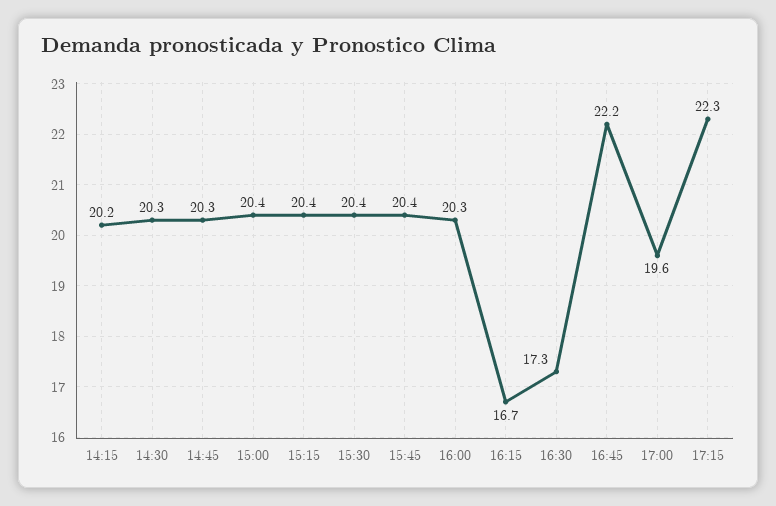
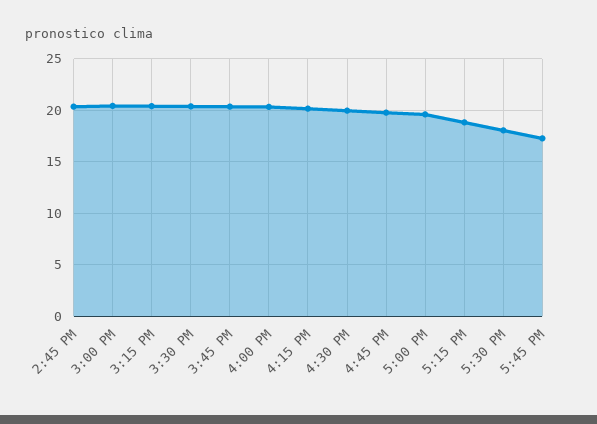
14:15: 20.2 -> none
14:30: 20.3 -> none
16:15: 16.7 -> 20
16:30: 17.3 -> 20
16:45: 22.2 -> 20
17:15: 22.3 -> 19
5:30 PM: none -> 18
5:45 PM: none -> 17

